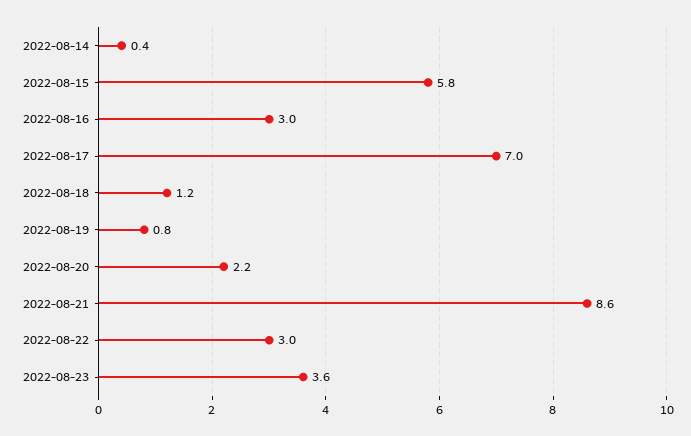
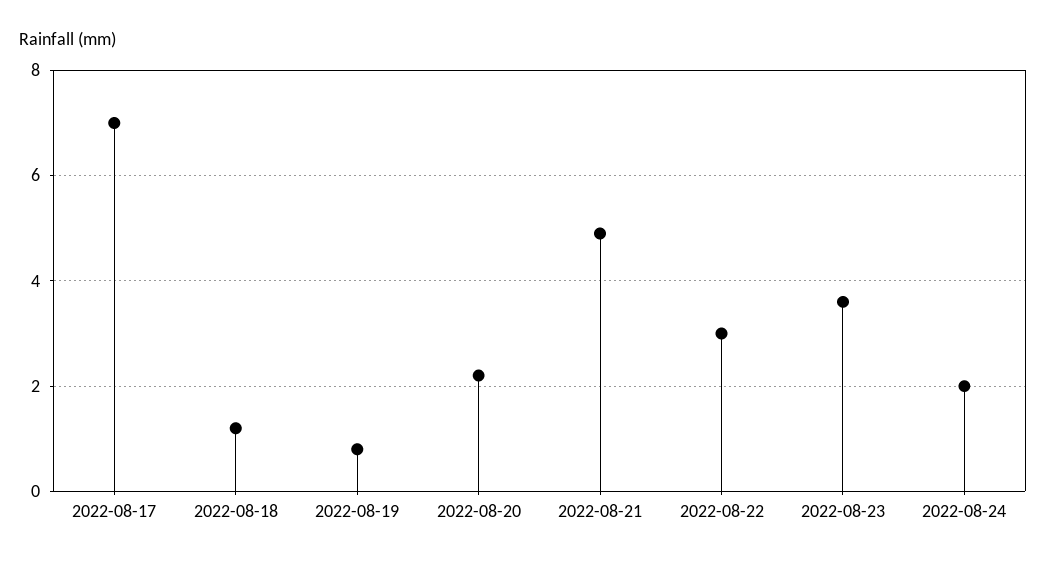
2022-08-14: 0.4 -> none
2022-08-15: 5.8 -> none
2022-08-16: 3 -> none
2022-08-21: 8.6 -> 5
2022-08-24: none -> 2

